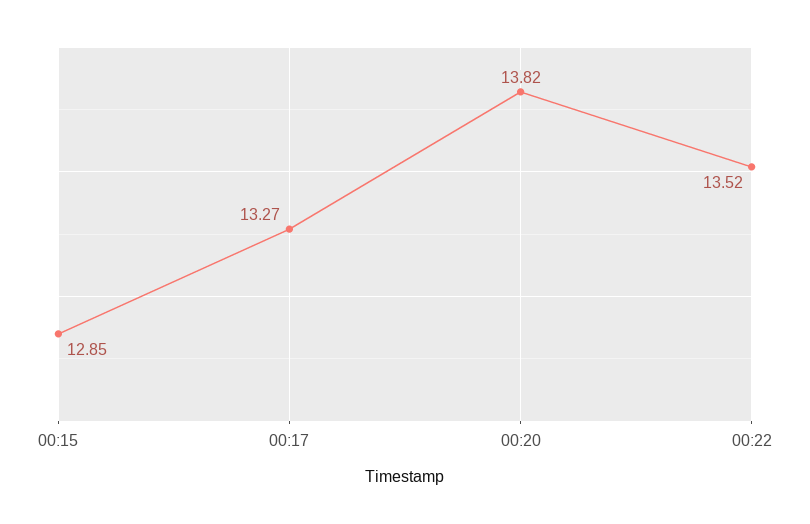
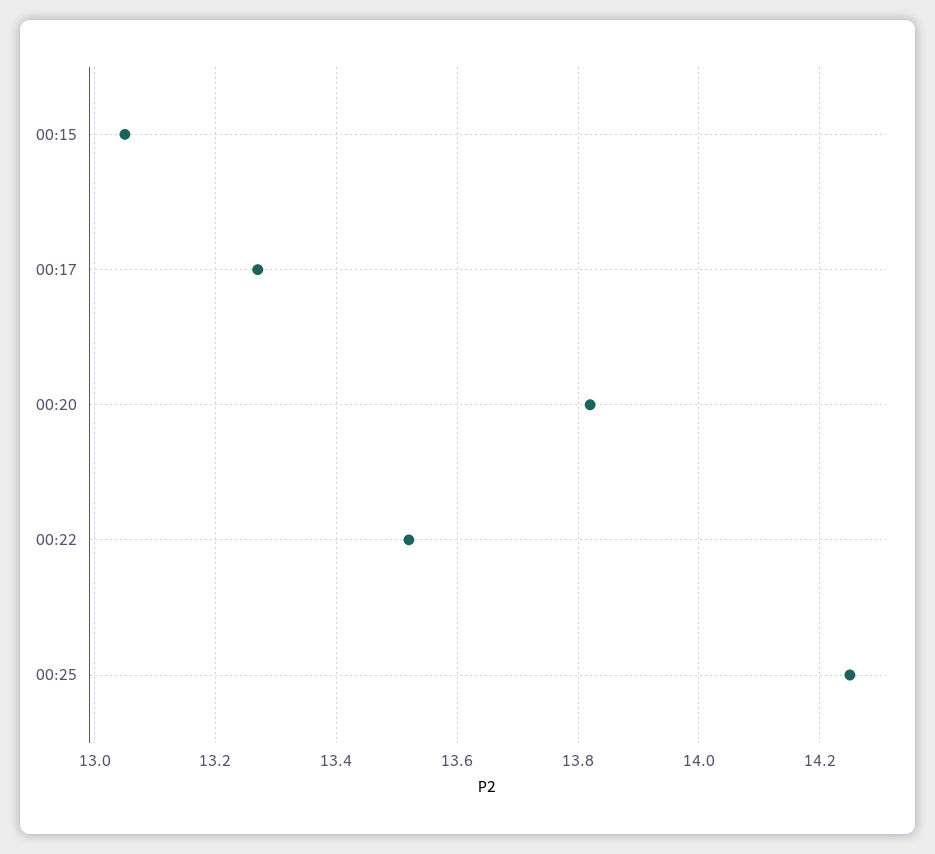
00:15: 12.85 -> 13.05
00:25: none -> 14.25

